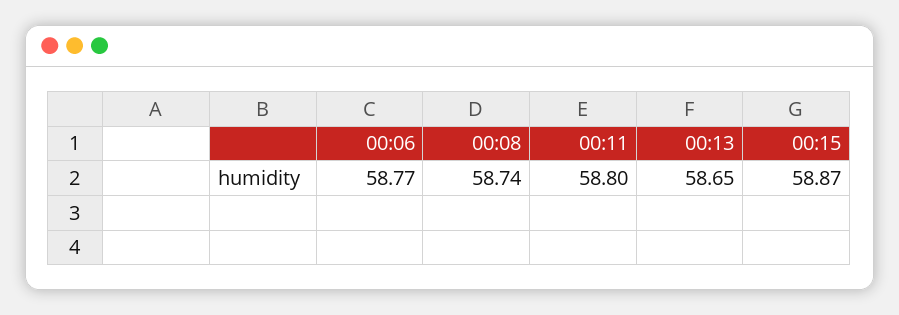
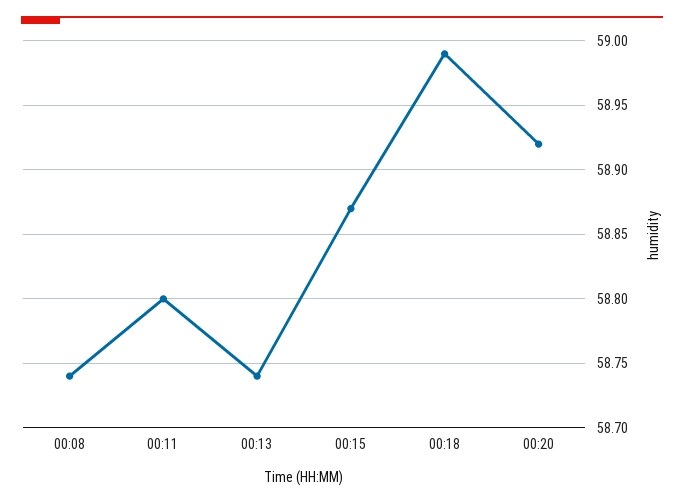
00:06: 58.77 -> none
00:13: 58.65 -> 58.74
00:18: none -> 58.99
00:20: none -> 58.92

